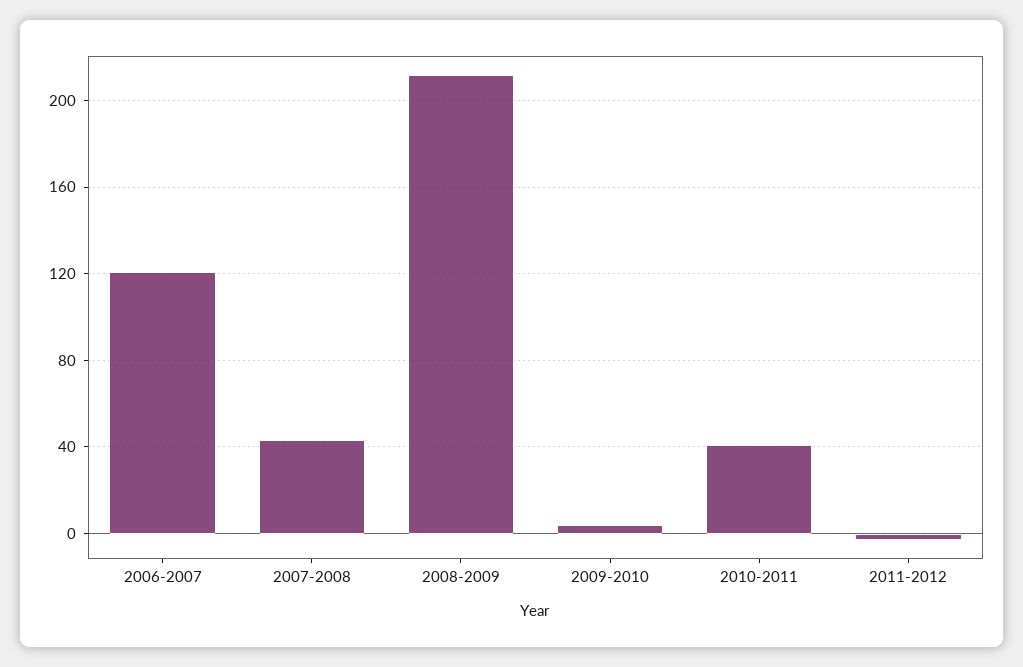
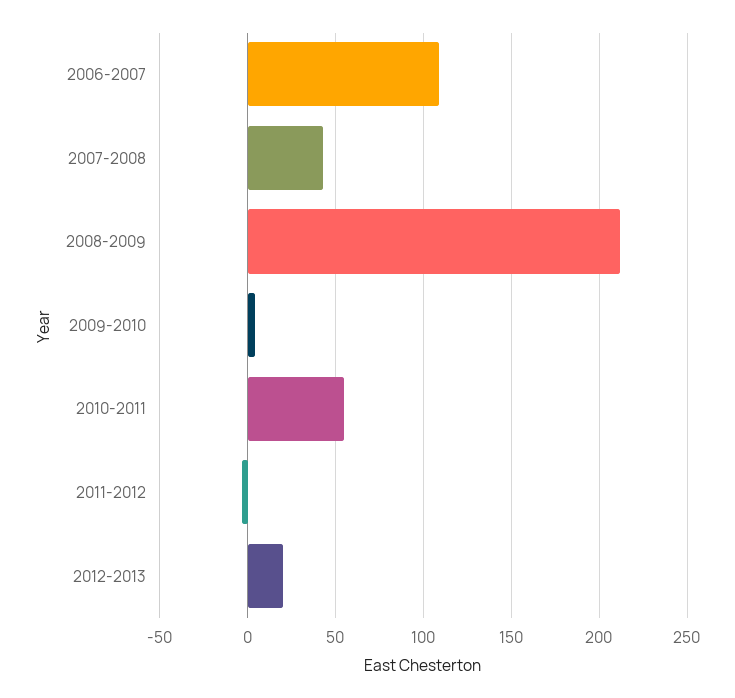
2006-2007: 120 -> 110
2010-2011: 40 -> 55
2012-2013: none -> 20

